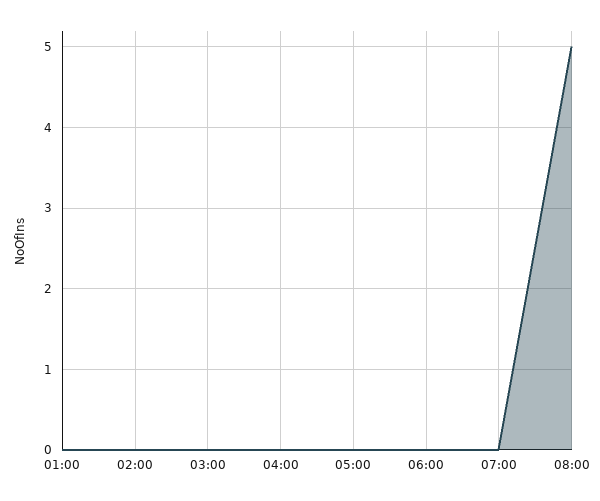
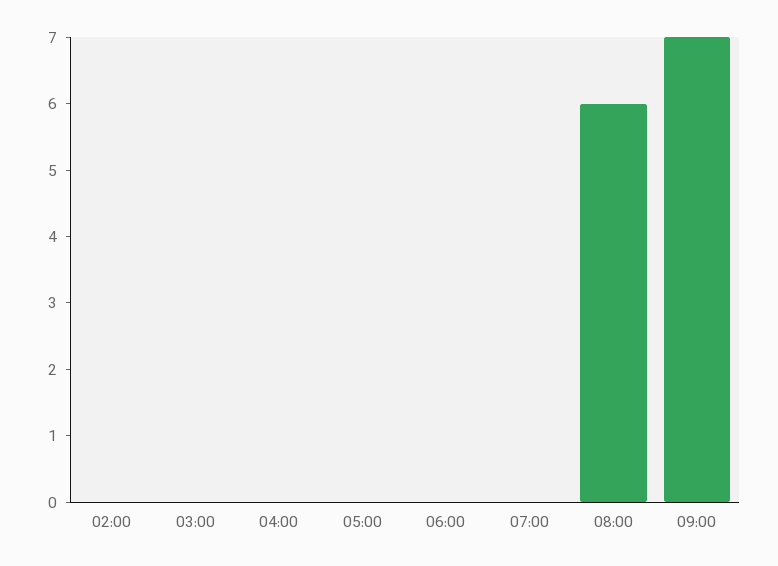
01:00: 0 -> none
08:00: 5 -> 6
09:00: none -> 7

